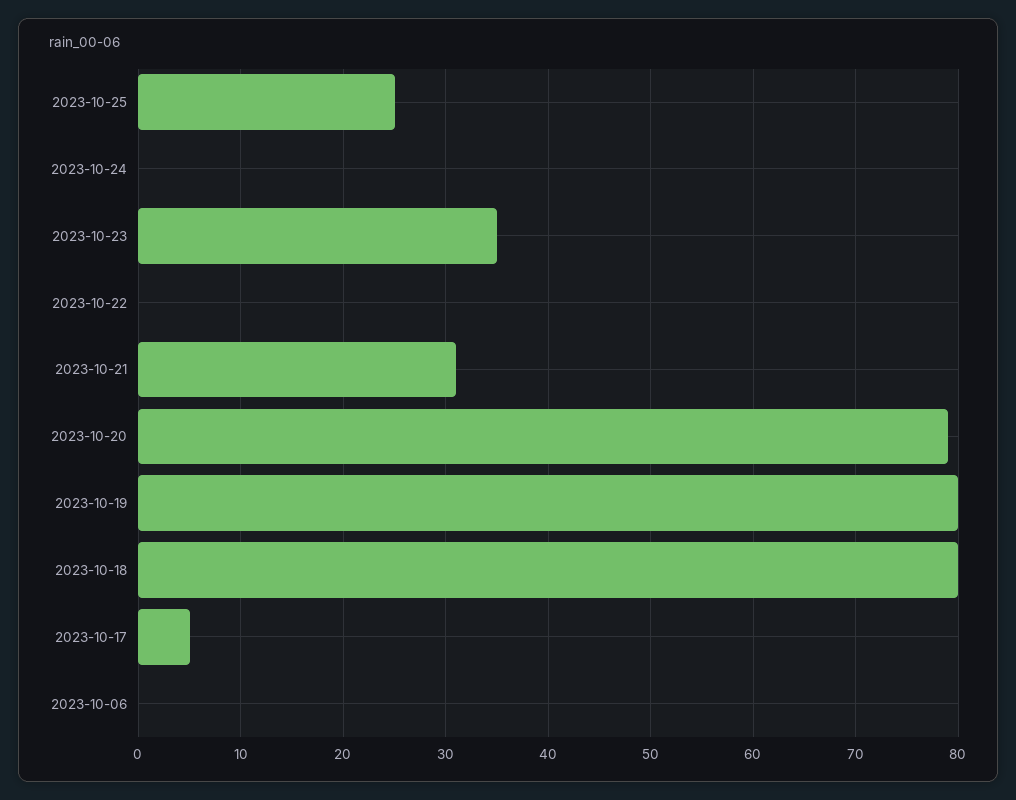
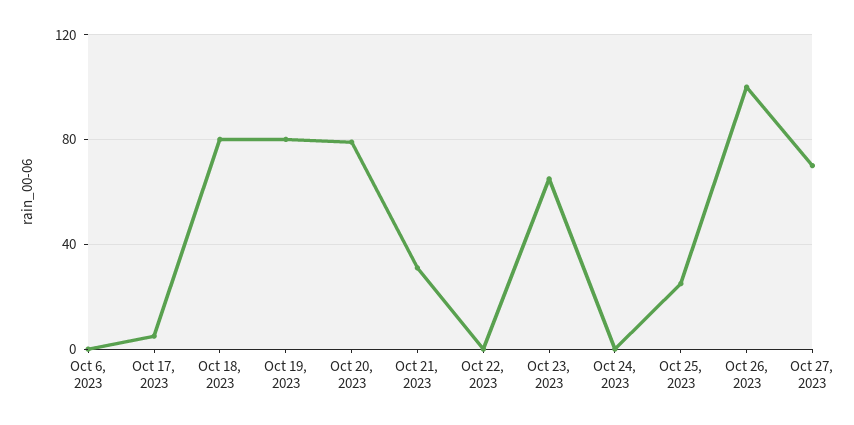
2023-10-23: 35 -> 65
Oct 26, 2023: none -> 100
Oct 27, 2023: none -> 70

